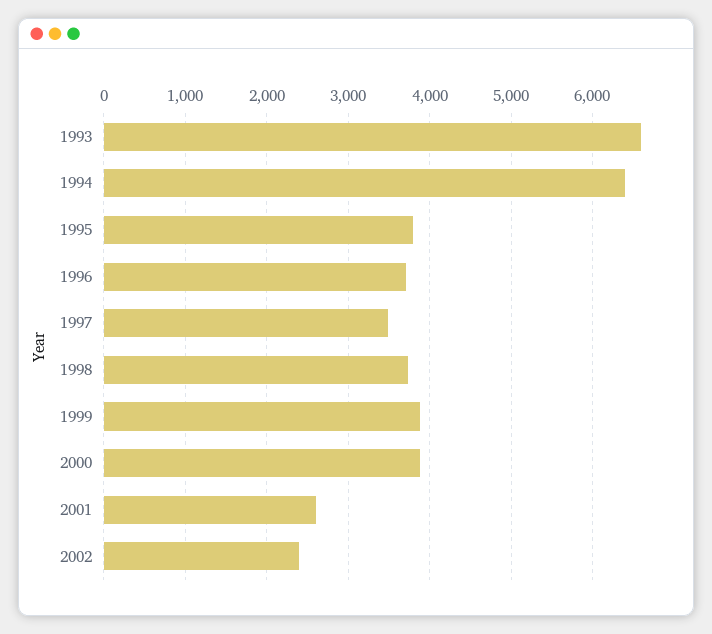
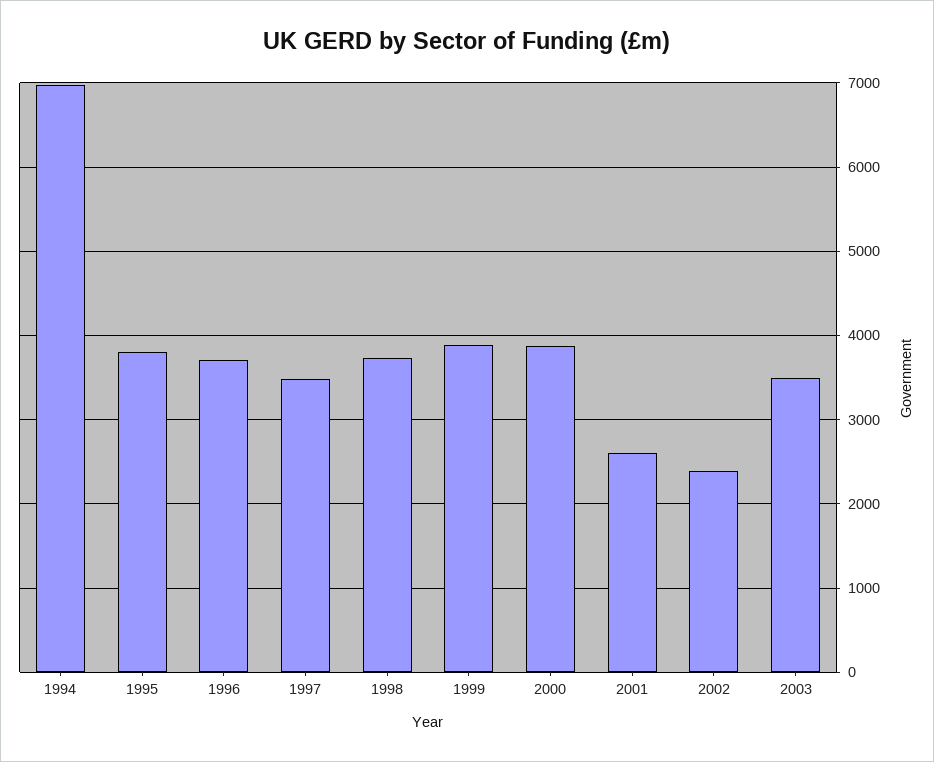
1993: 6600 -> none
1994: 6400 -> 7000
2003: none -> 3500

